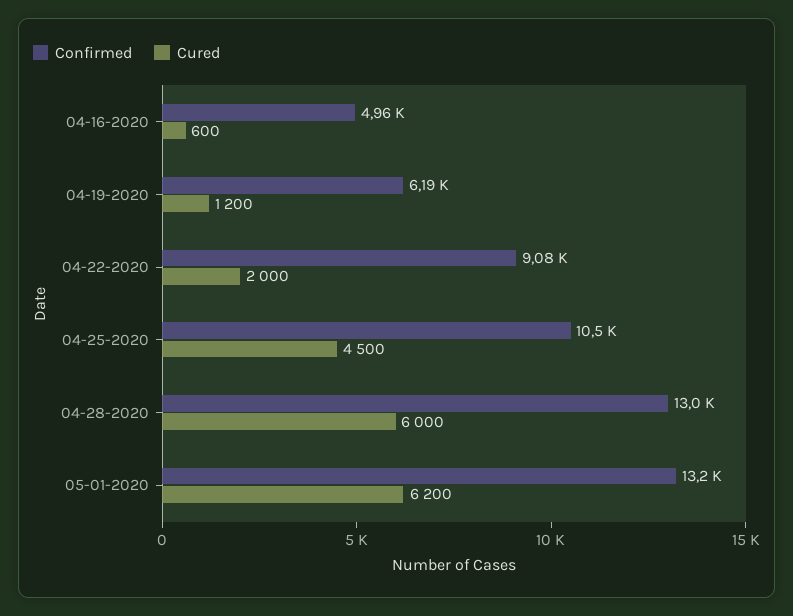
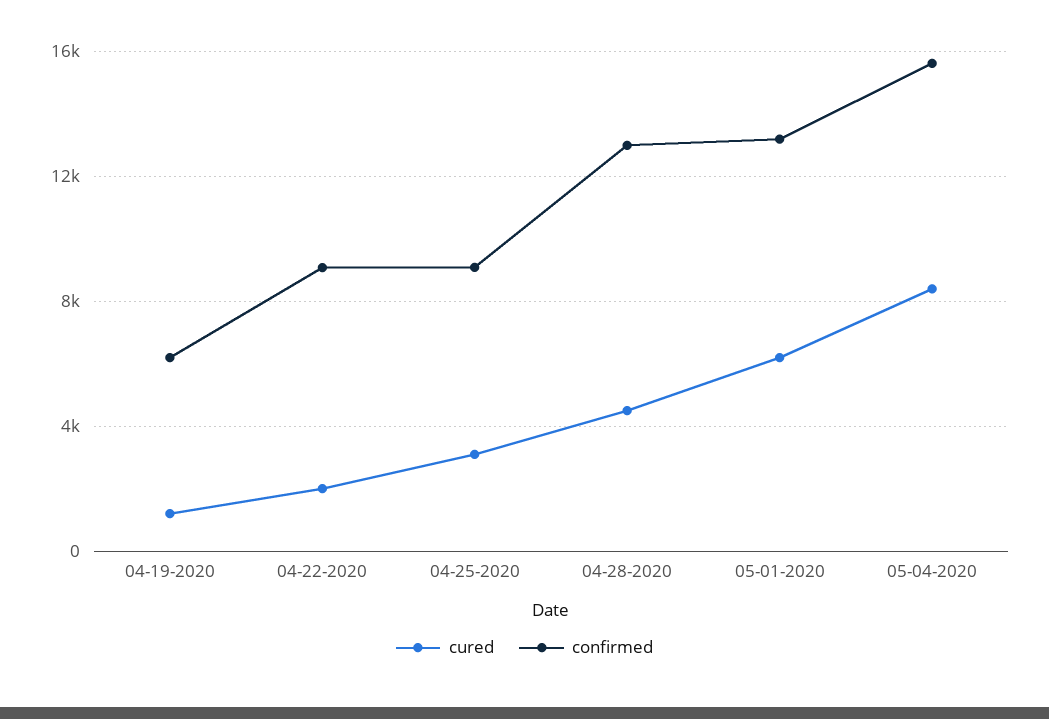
Confirmed, 04-16-2020: 4960 -> none
Cured, 04-16-2020: 600 -> none
Confirmed, 04-25-2020: 10500 -> 9000
Cured, 04-25-2020: 4500 -> 3000
Cured, 04-28-2020: 6000 -> 4500
Cured, 05-04-2020: none -> 8500
Confirmed, 05-04-2020: none -> 15500

